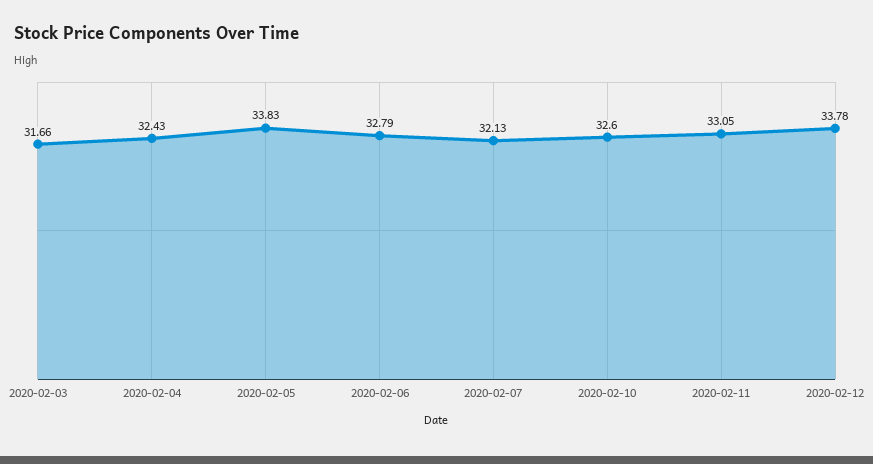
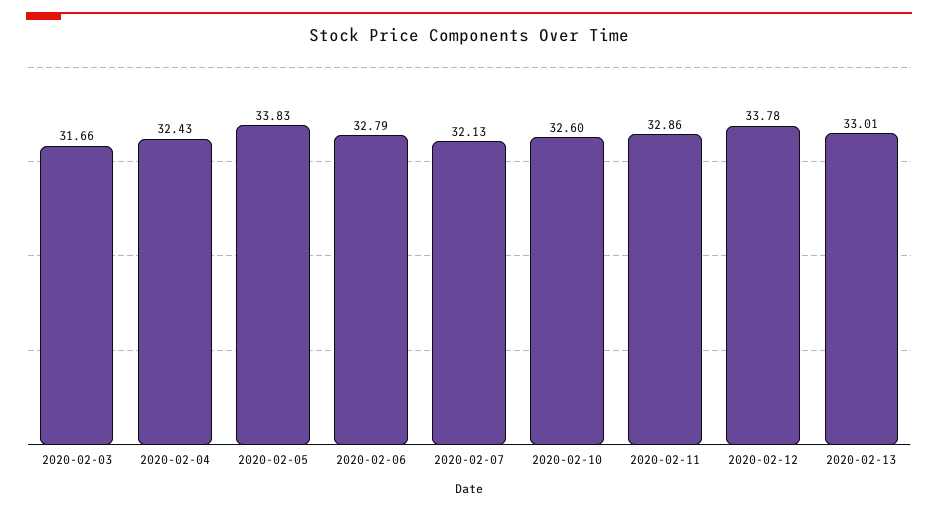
2020-02-11: 33.05 -> 32.86
2020-02-13: none -> 33.01

